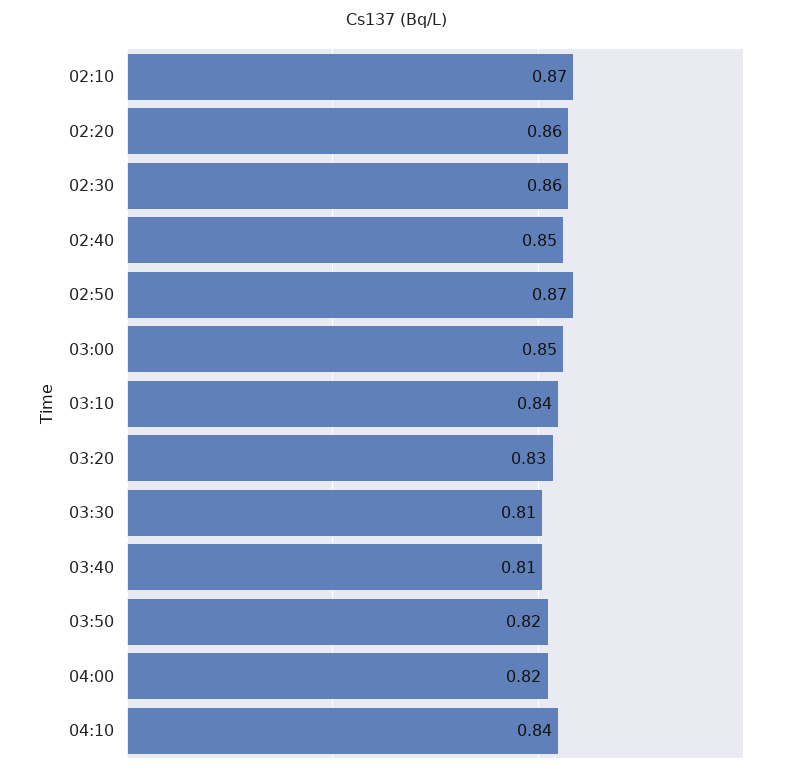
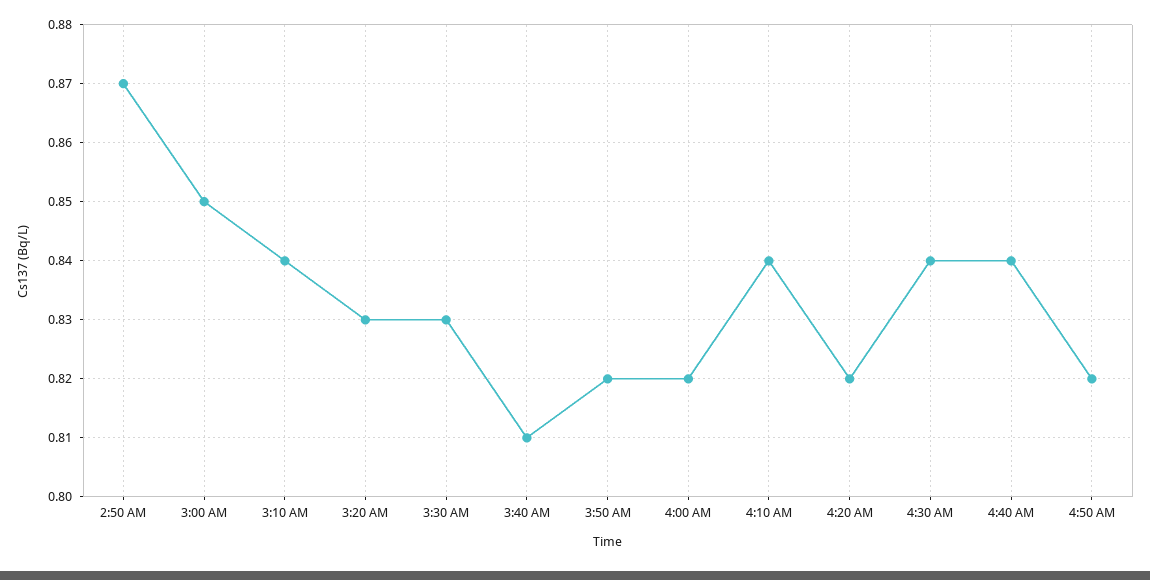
02:10: 0.87 -> none
02:20: 0.86 -> none
02:30: 0.86 -> none
02:40: 0.85 -> none
03:30: 0.81 -> 0.83
4:20 AM: none -> 0.82
4:30 AM: none -> 0.84
4:40 AM: none -> 0.84
4:50 AM: none -> 0.82

